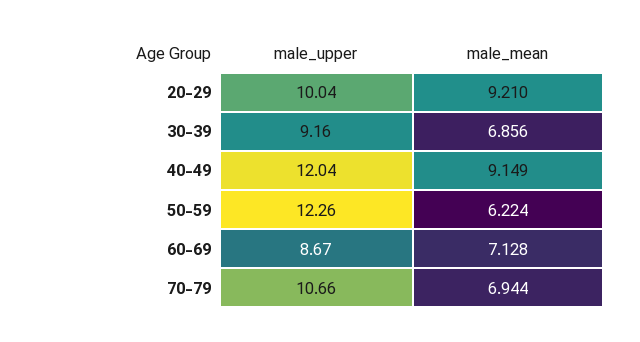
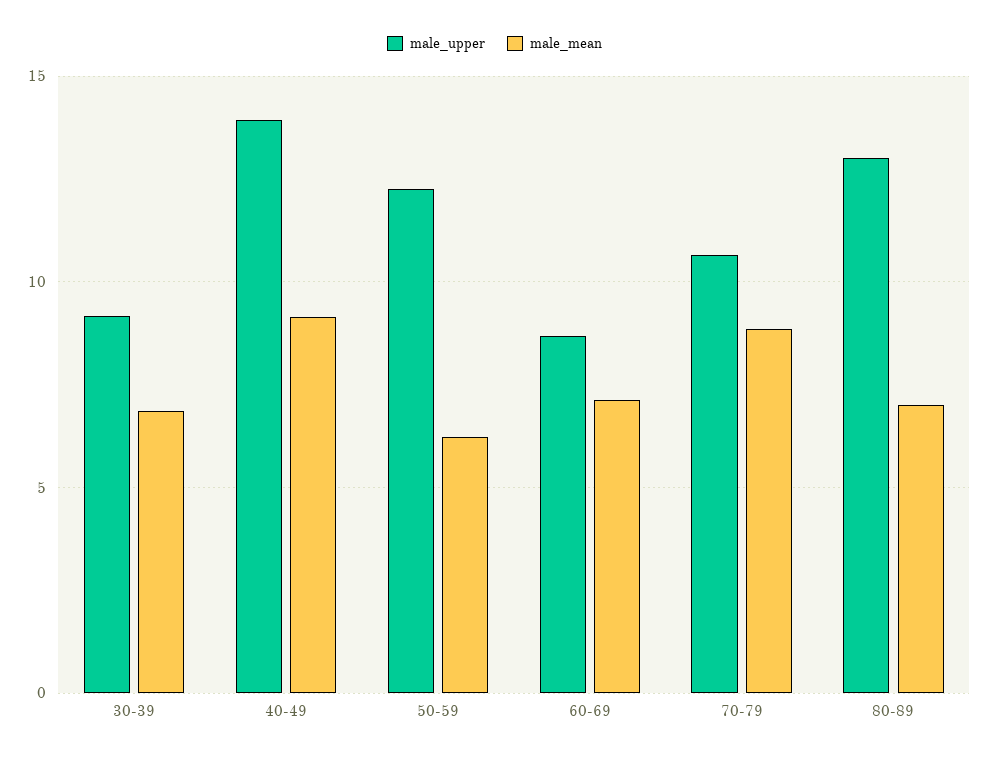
male_upper, 20-29: 10.04 -> none
male_mean, 20-29: 9.21 -> none
male_upper, 40-49: 12.04 -> 14
male_mean, 70-79: 6.944 -> 9
male_upper, 80-89: none -> 13
male_mean, 80-89: none -> 7

